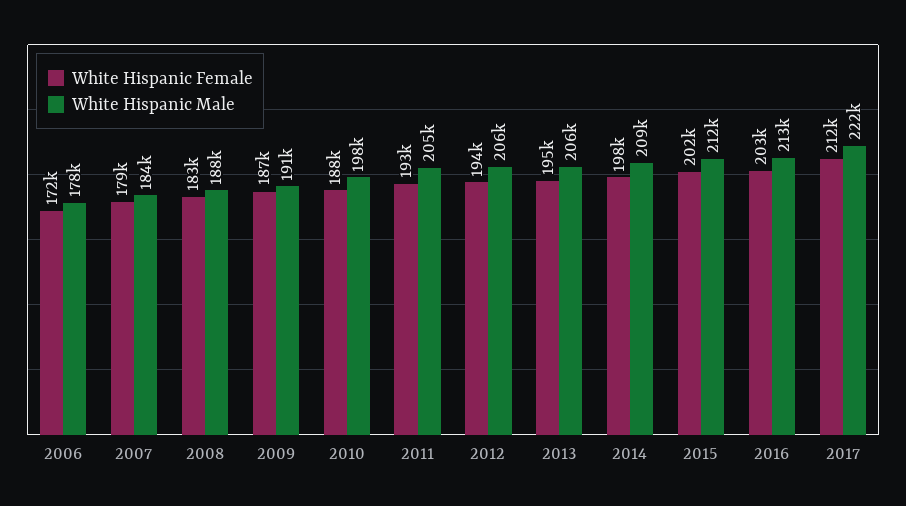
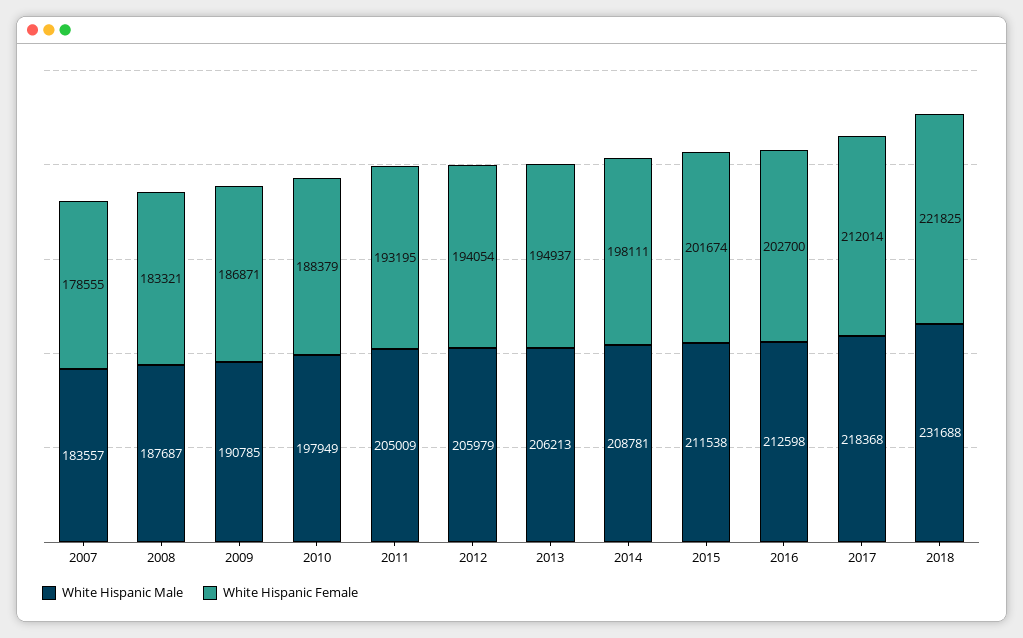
White Hispanic Female, 2006: 172000 -> none
White Hispanic Male, 2006: 178000 -> none
White Hispanic Male, 2017: 222000 -> 218368
White Hispanic Male, 2018: none -> 231688
White Hispanic Female, 2018: none -> 221825

